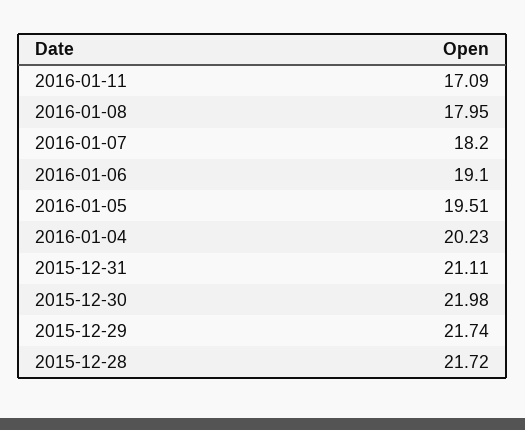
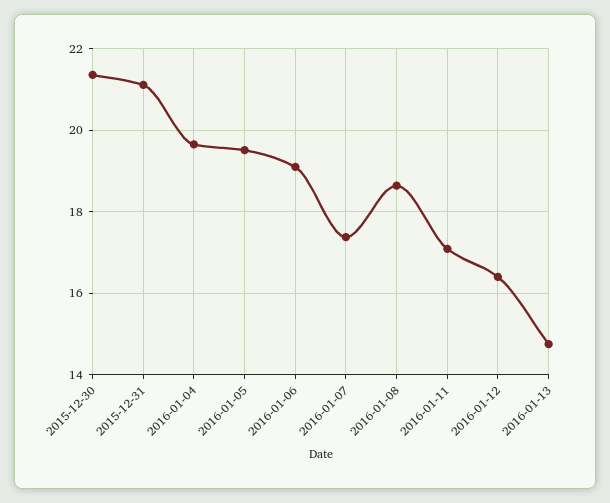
2016-01-08: 17.95 -> 18.6
2016-01-07: 18.2 -> 17.4
2016-01-04: 20.23 -> 19.6
2015-12-30: 21.98 -> 21.4
2015-12-29: 21.74 -> none
2015-12-28: 21.72 -> none
2016-01-12: none -> 16.4
2016-01-13: none -> 14.8

